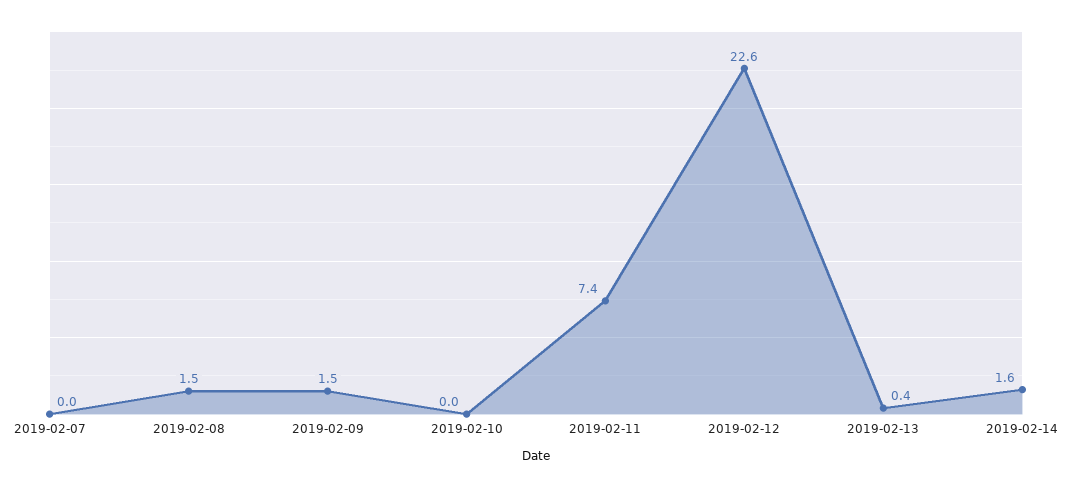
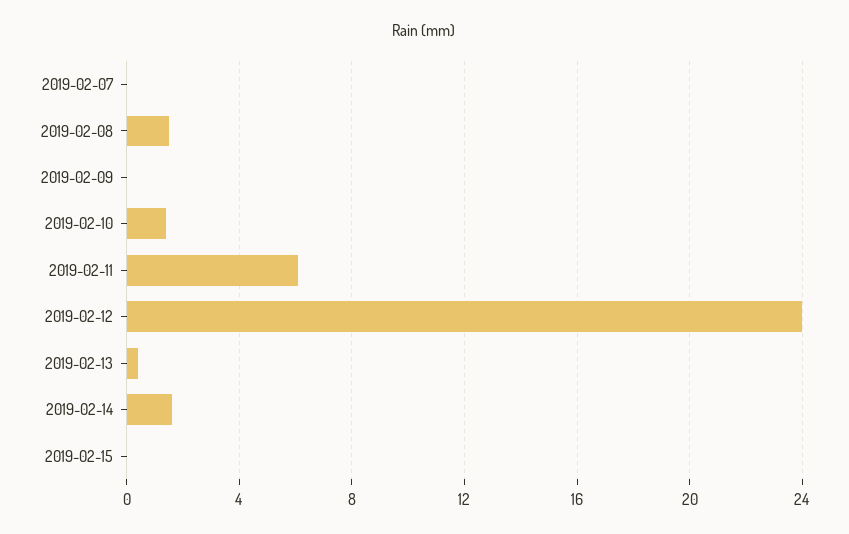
2019-02-09: 1.5 -> 0
2019-02-10: 0 -> 1.5
2019-02-11: 7.4 -> 6
2019-02-12: 22.6 -> 24
2019-02-15: none -> 0

